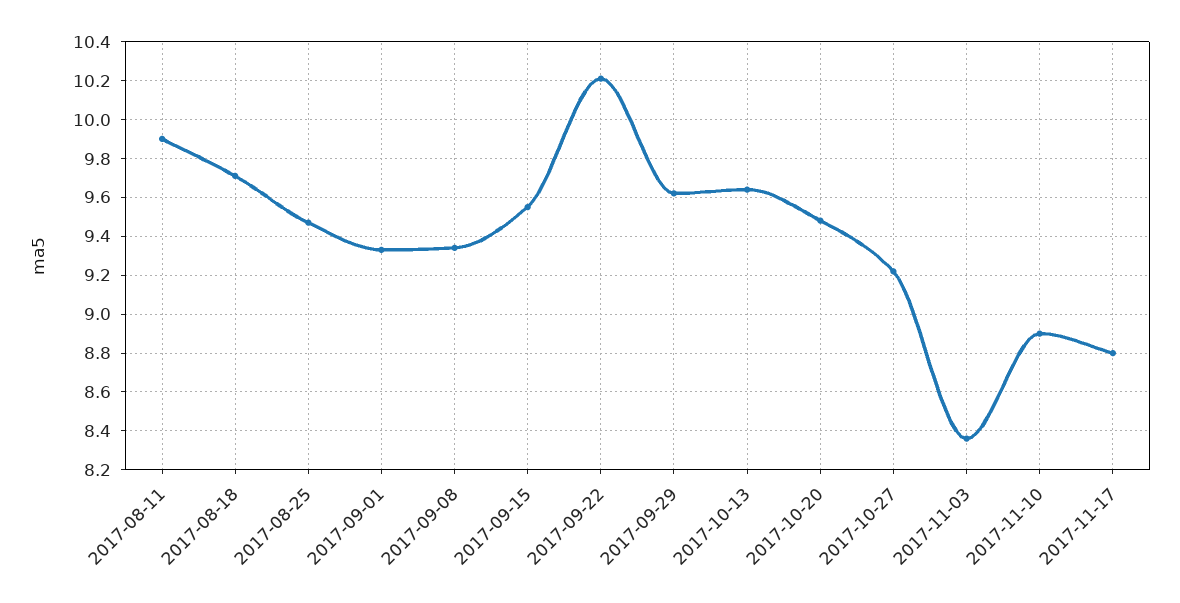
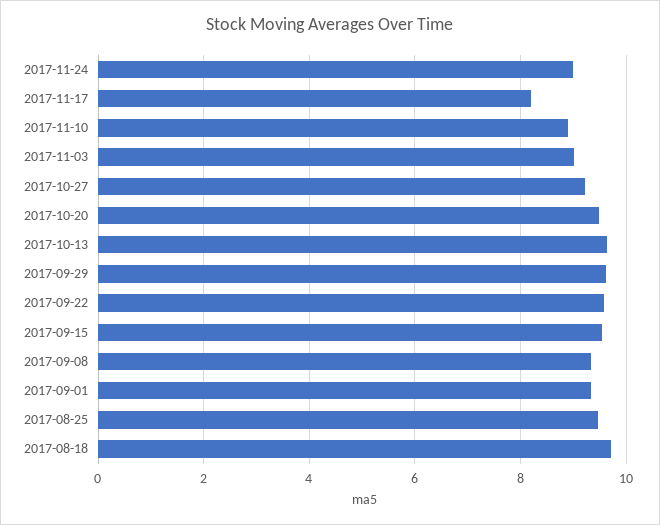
2017-08-11: 9.9 -> none
2017-09-22: 10.2 -> 9.6
2017-11-03: 8.35 -> 9
2017-11-17: 8.8 -> 8.2
2017-11-24: none -> 9

